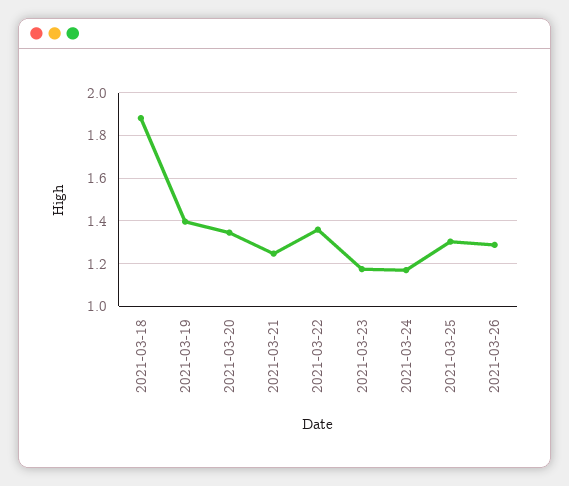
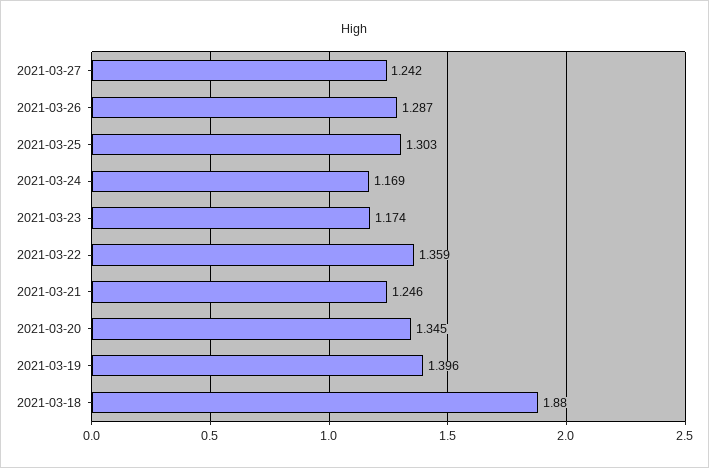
2021-03-27: none -> 1.242

